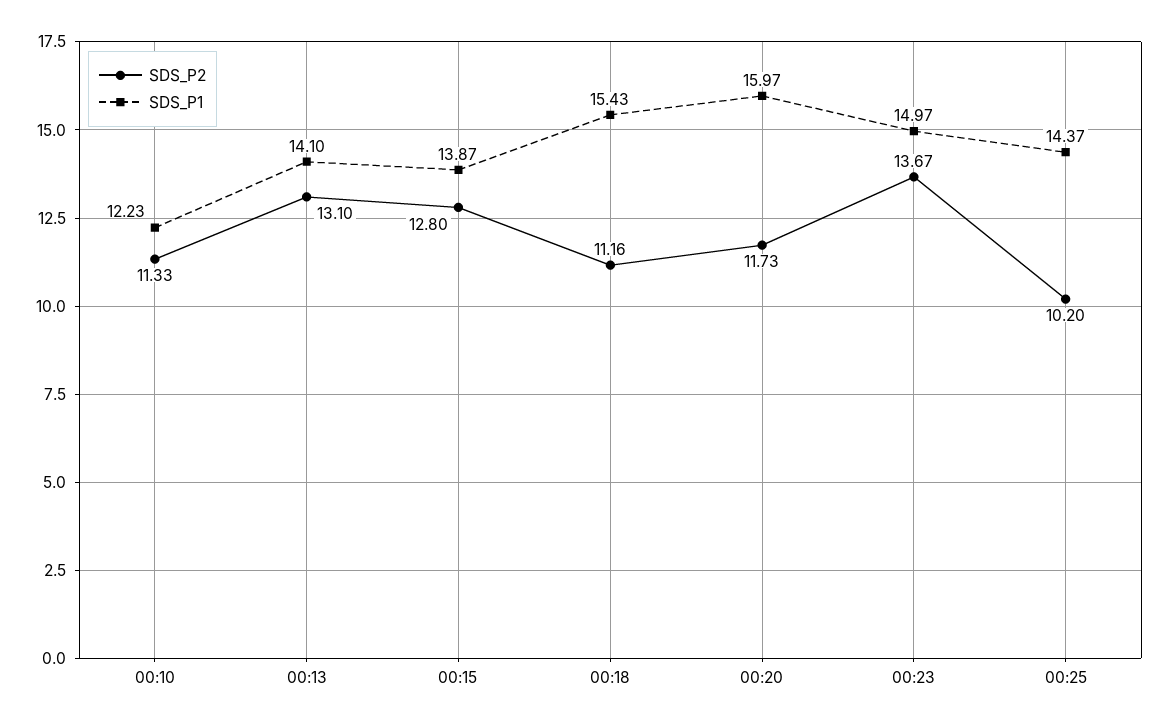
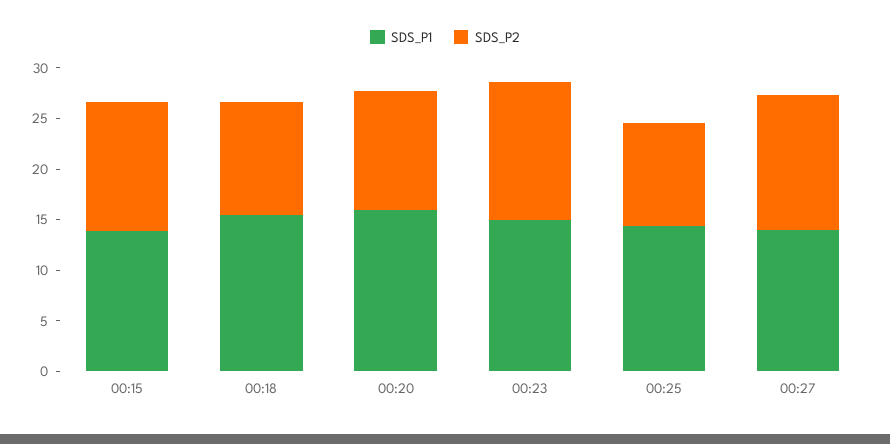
SDS_P2, 00:10: 11.33 -> none
SDS_P1, 00:10: 12.23 -> none
SDS_P2, 00:13: 13.1 -> none
SDS_P1, 00:13: 14.1 -> none
SDS_P1, 00:27: none -> 14
SDS_P2, 00:27: none -> 13

